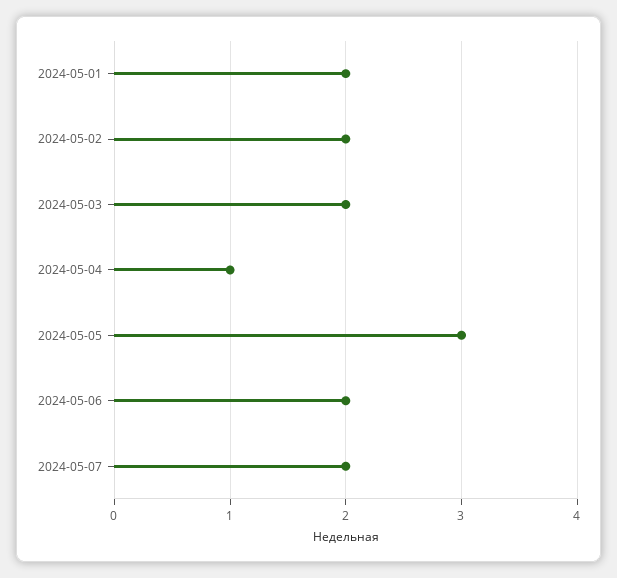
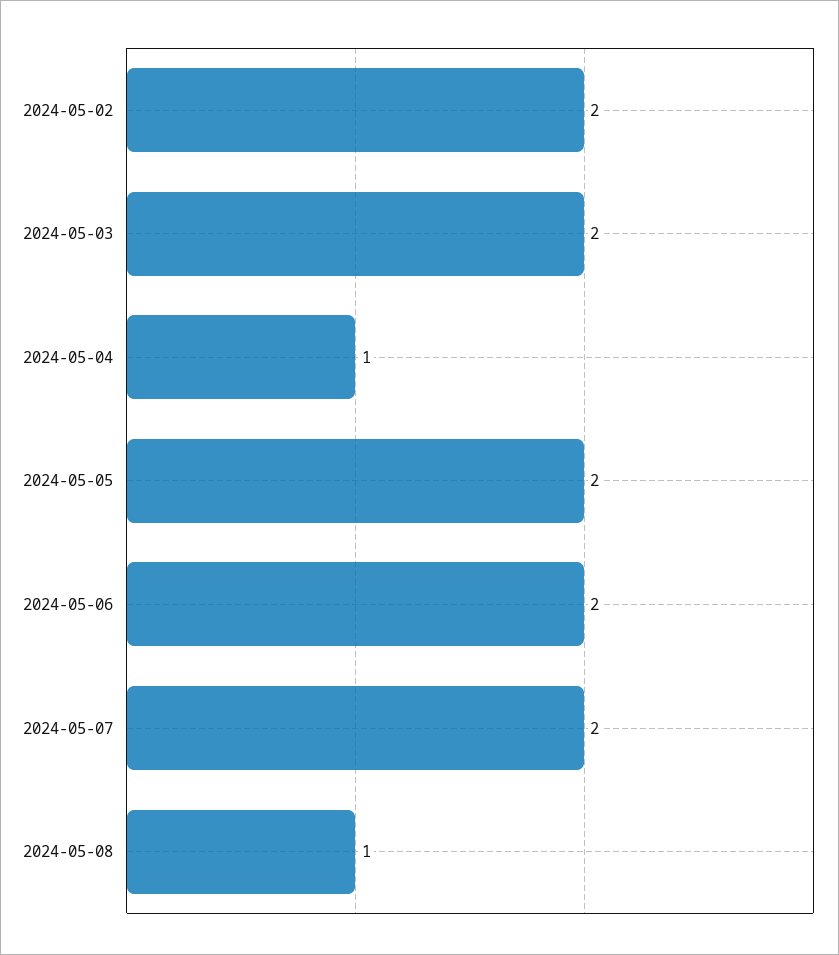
2024-05-01: 2 -> none
2024-05-05: 3 -> 2
2024-05-08: none -> 1

